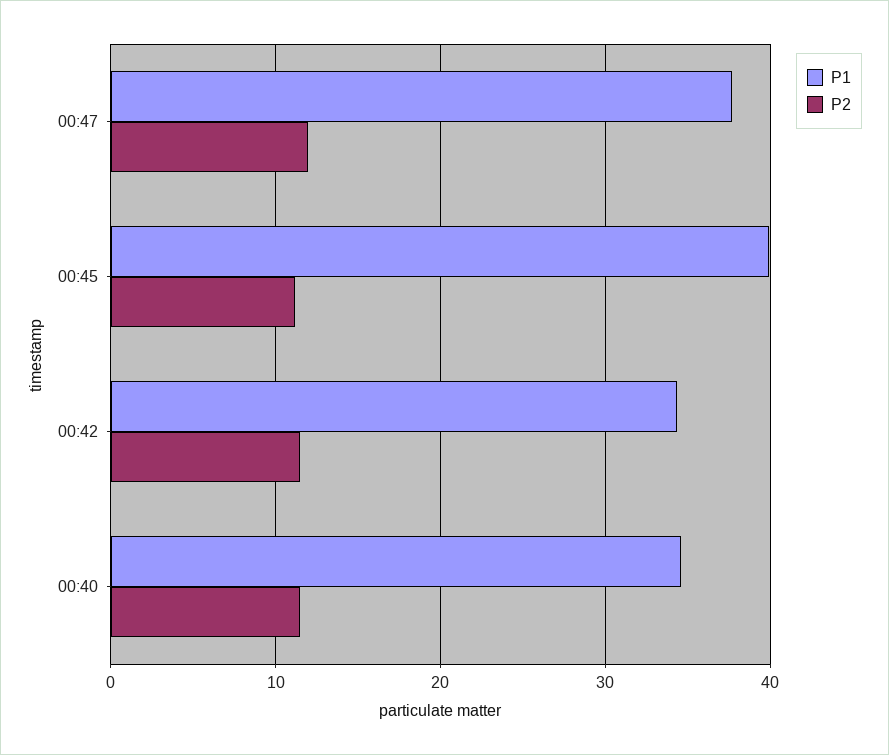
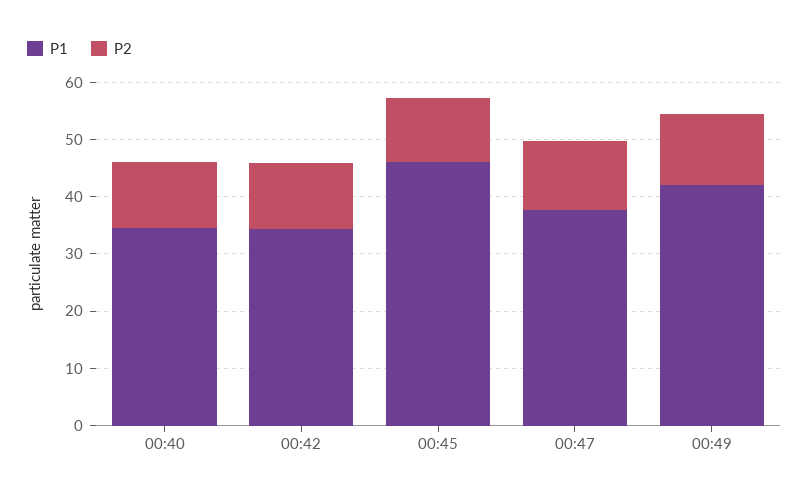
P1, 00:45: 40 -> 46
P1, 00:49: none -> 42
P2, 00:49: none -> 12

